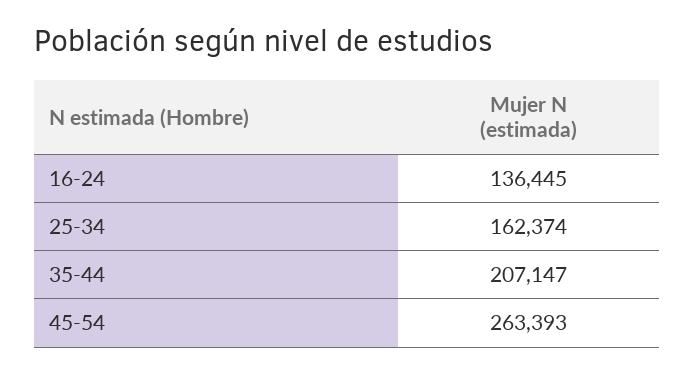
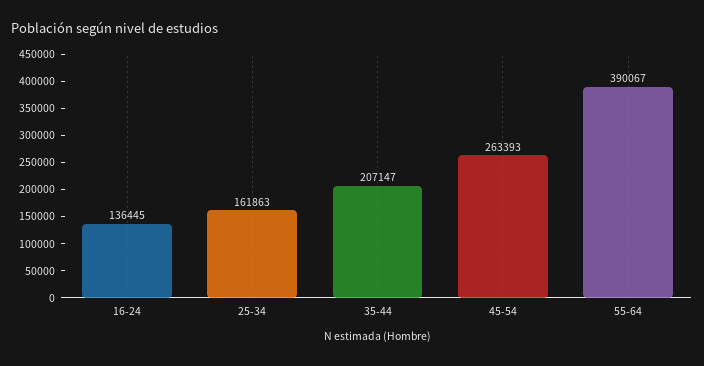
25-34: 162374 -> 161863
55-64: none -> 390067

